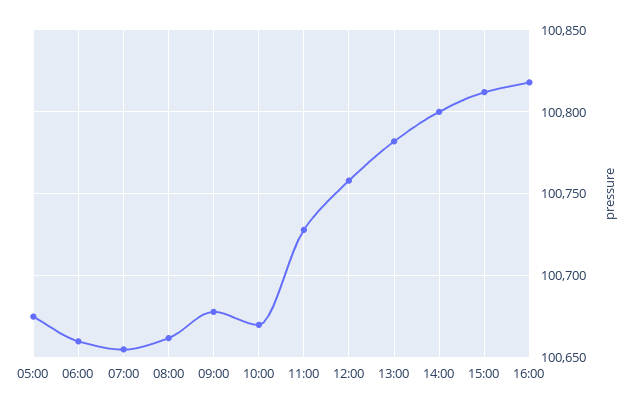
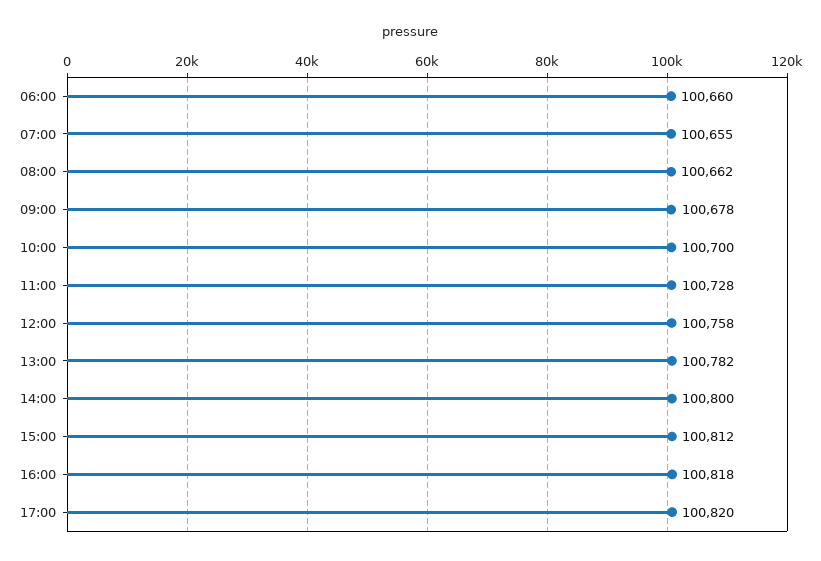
05:00: 100675 -> none
10:00: 100670 -> 100700
17:00: none -> 100820

